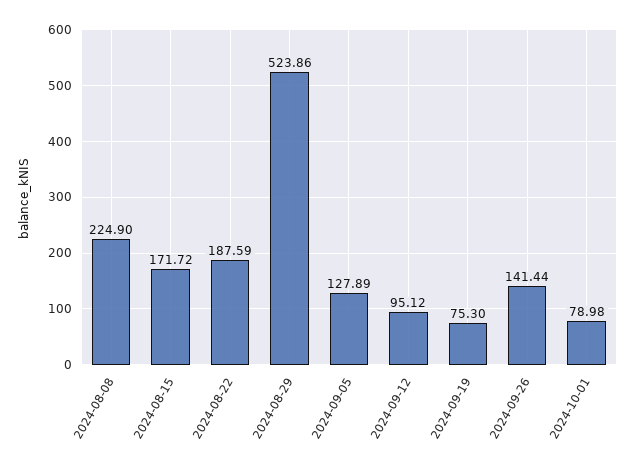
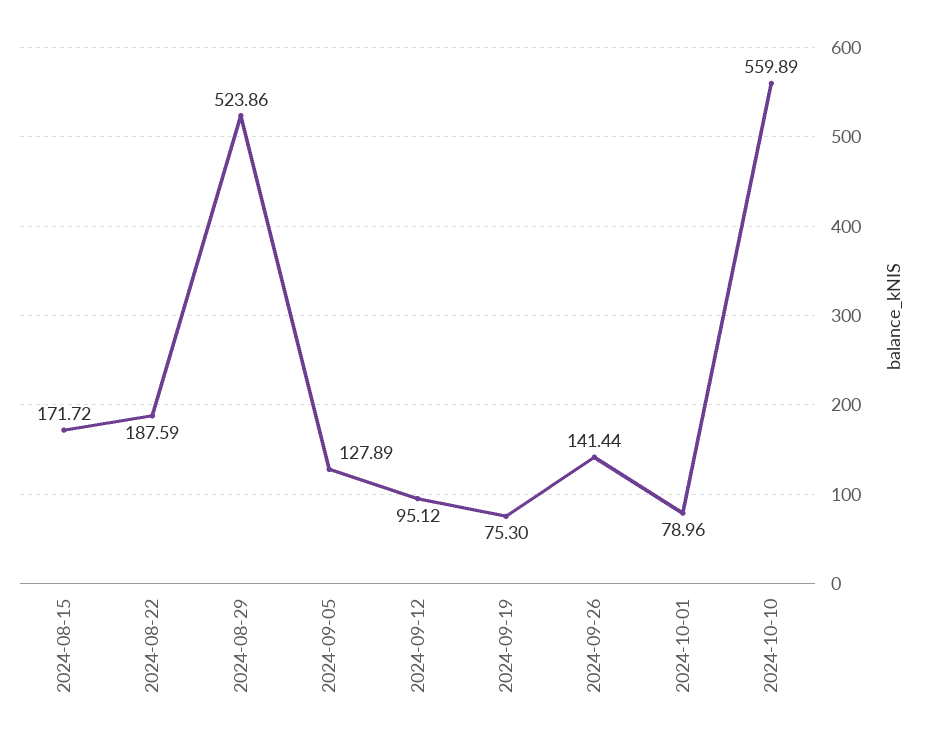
2024-08-08: 224.9 -> none
2024-10-01: 78.98 -> 78.96
2024-10-10: none -> 559.89

